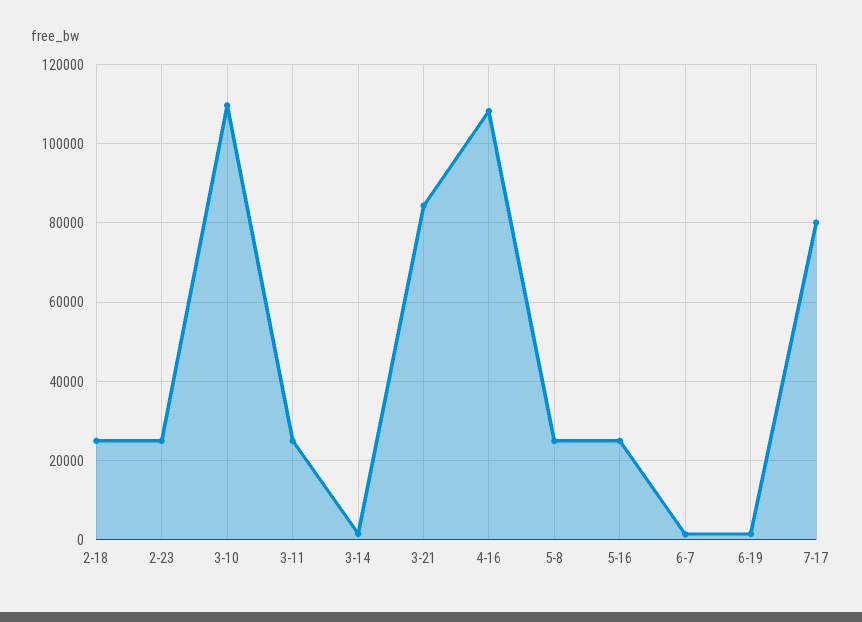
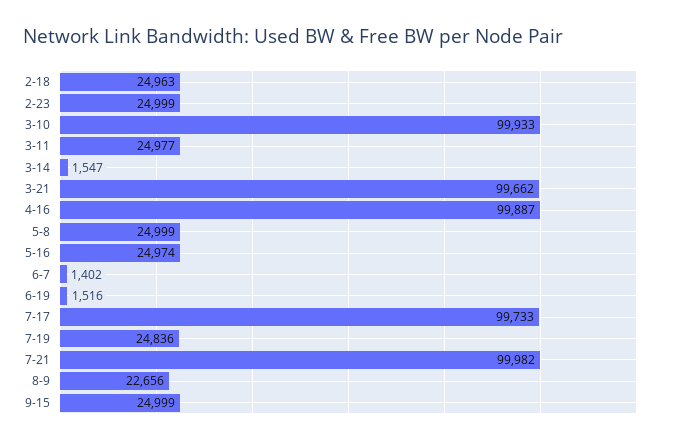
3-10: 110000 -> 99933
3-21: 84000 -> 99662
4-16: 108000 -> 99887
7-17: 80000 -> 99733
7-19: none -> 24836
7-21: none -> 99982
8-9: none -> 22656
9-15: none -> 24999

